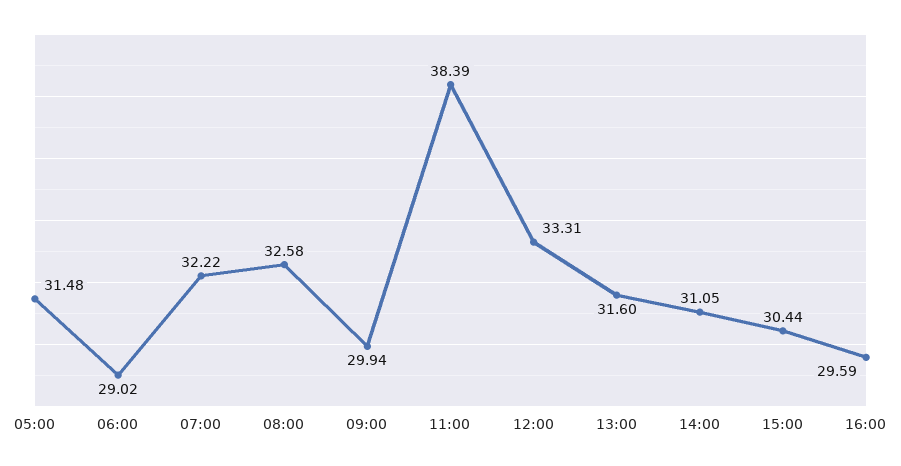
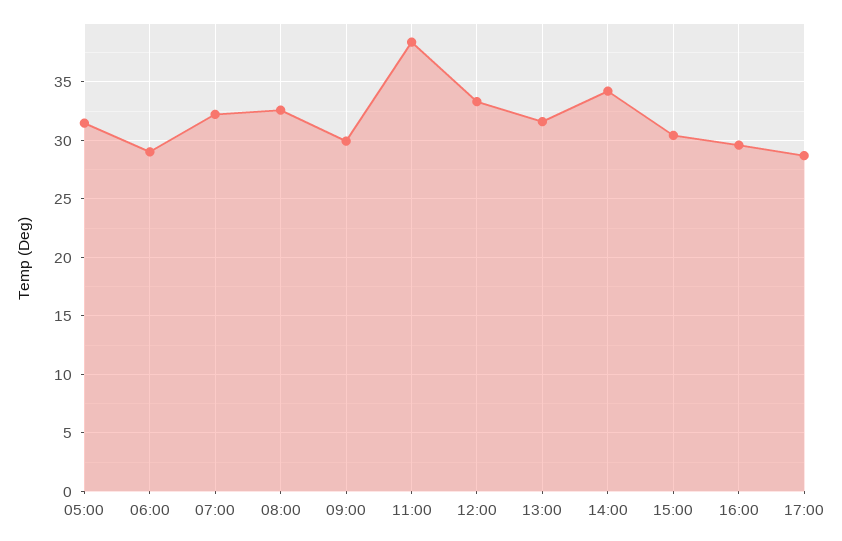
14:00: 31.05 -> 34
17:00: none -> 29

